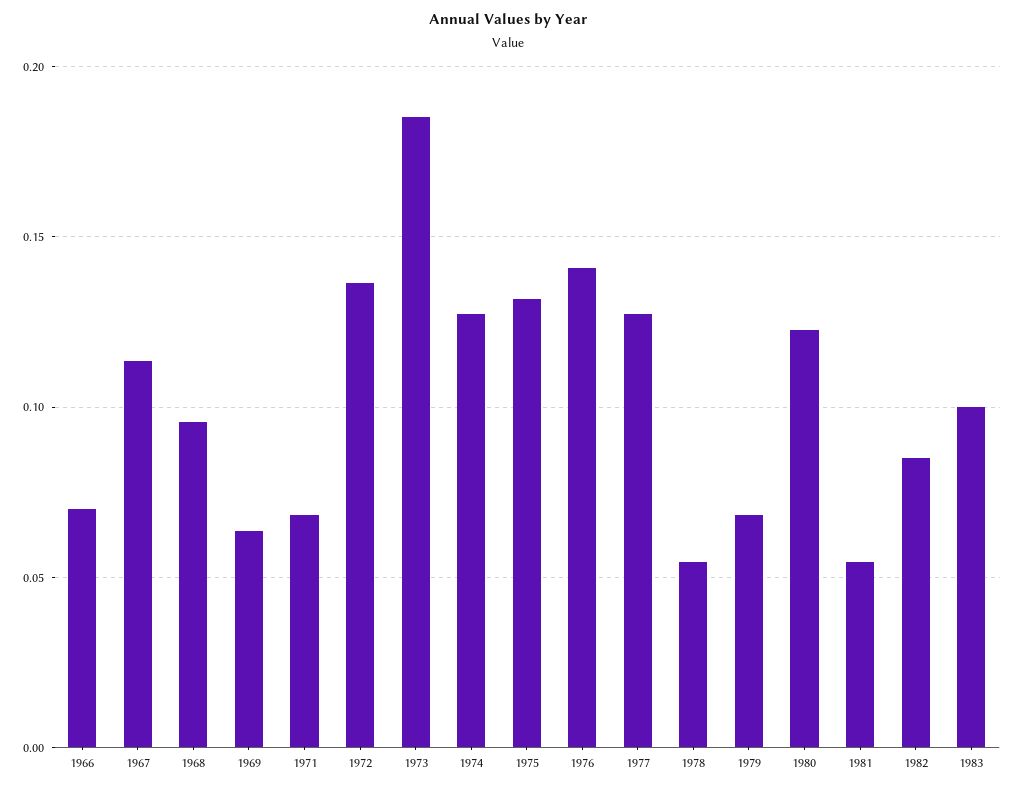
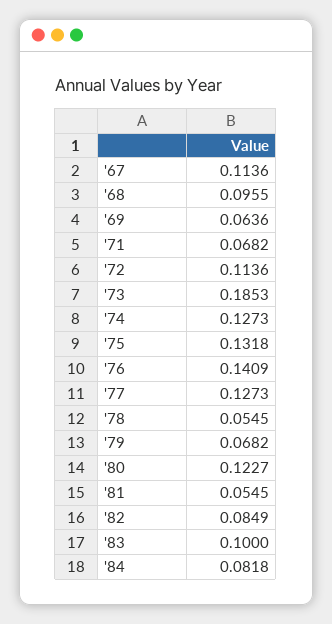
1966: 0.07 -> none
1972: 0.135 -> 0.1136
'84: none -> 0.0818

